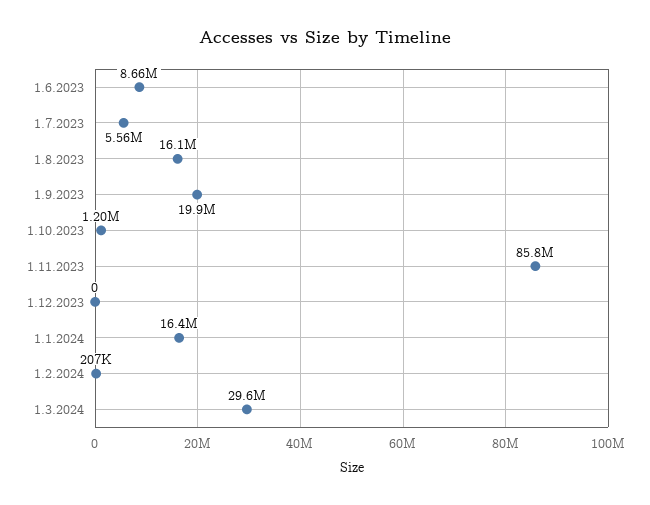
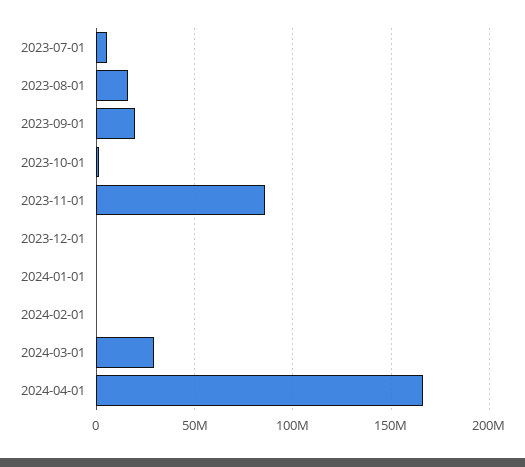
1.6.2023: 8660000 -> none
1.1.2024: 16400000 -> 0
2024-04-01: none -> 165000000

